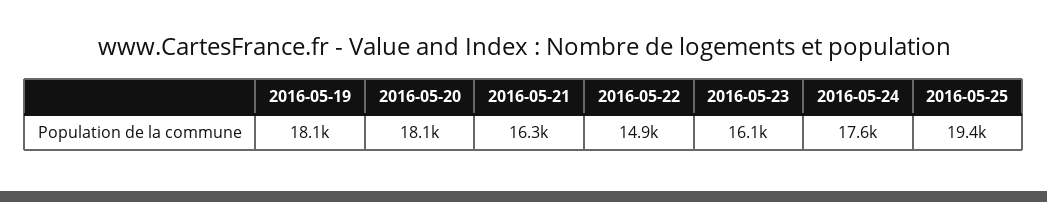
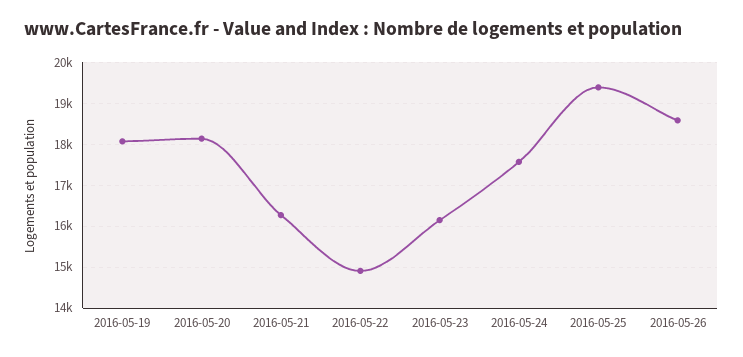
2016-05-26: none -> 18600

